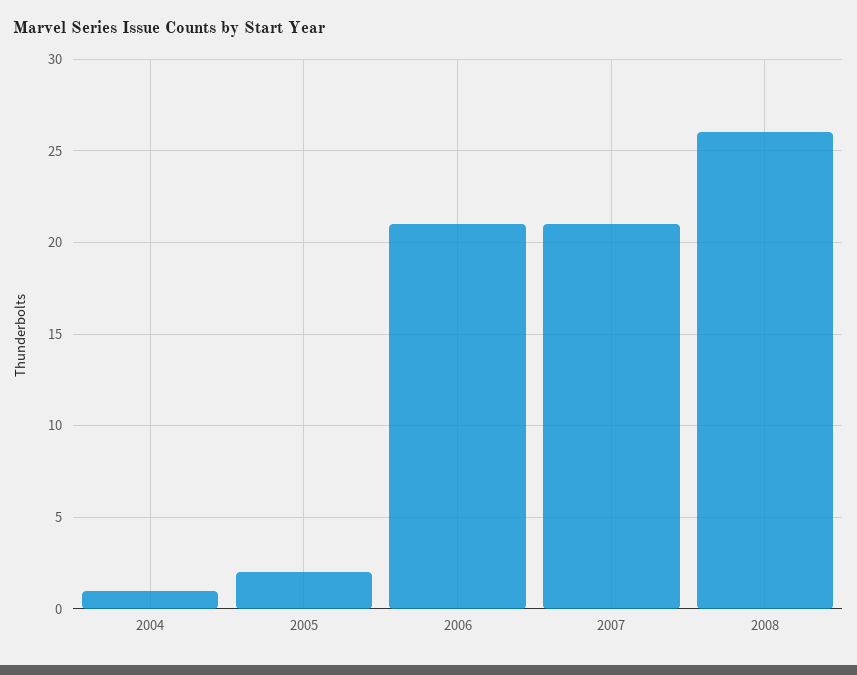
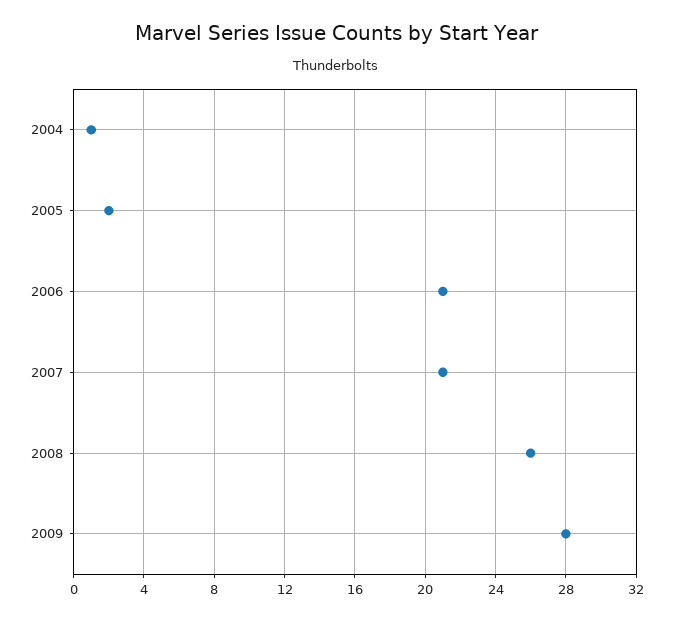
2009: none -> 28

